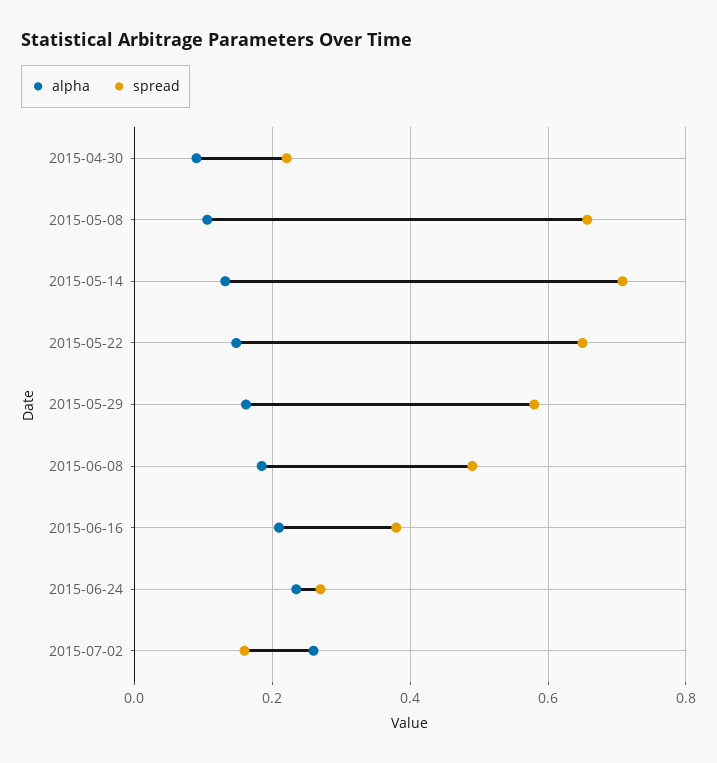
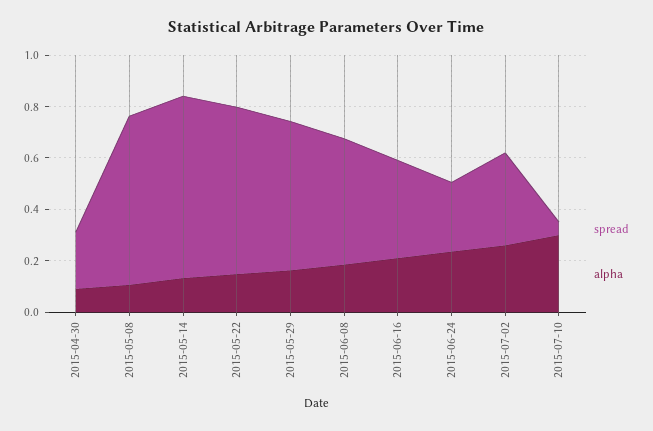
spread, 2015-07-02: 0.16 -> 0.35
spread, 2015-07-10: none -> 0.05
alpha, 2015-07-10: none -> 0.3

